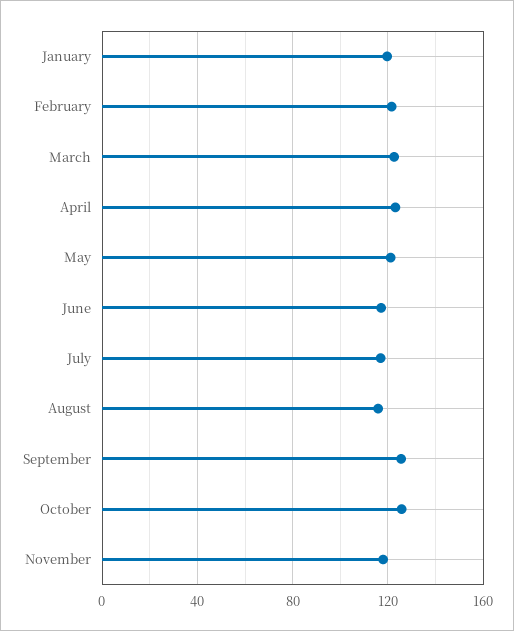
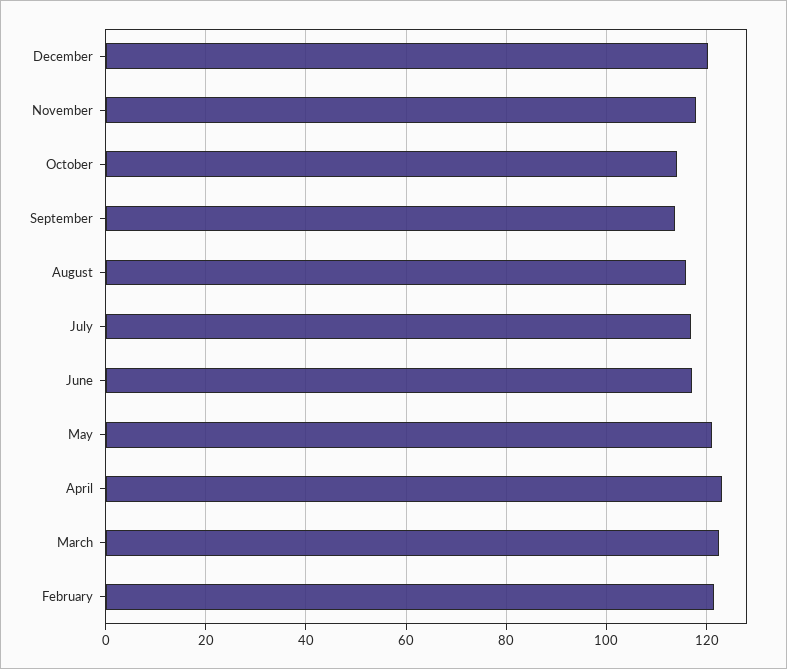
January: 120 -> none
September: 125 -> 114
October: 125 -> 114
December: none -> 120

